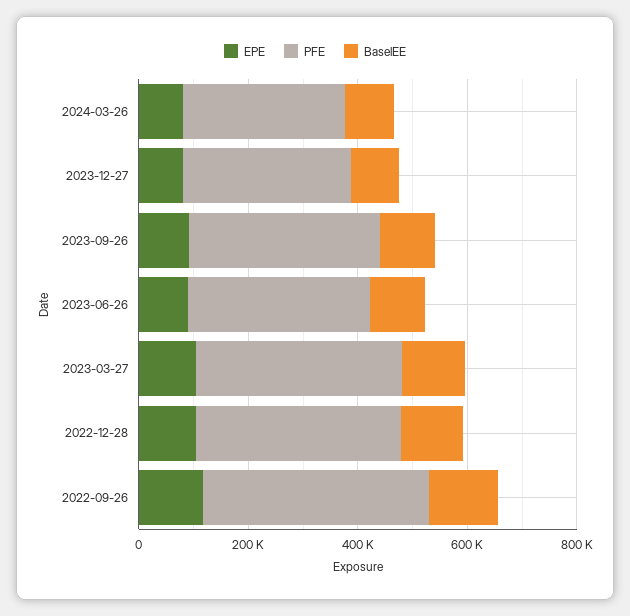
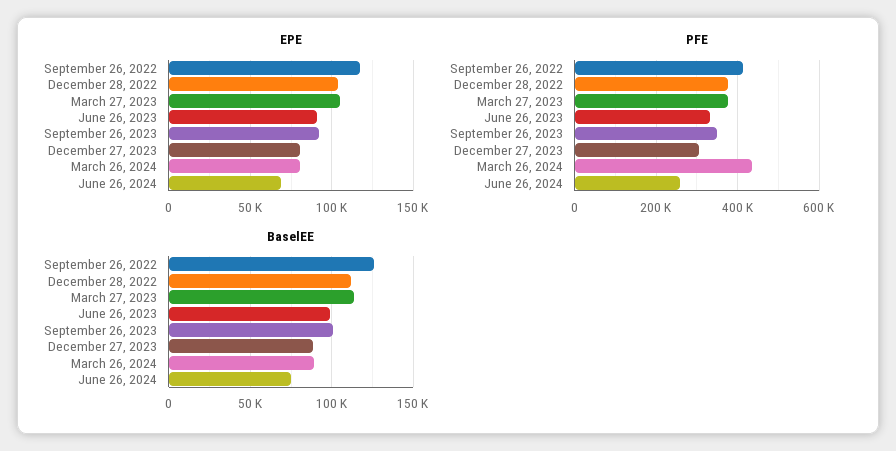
PFE, 2024-03-26: 300000 -> 440000
EPE, June 26, 2024: none -> 70000
PFE, June 26, 2024: none -> 260000
BaselEE, June 26, 2024: none -> 75000

